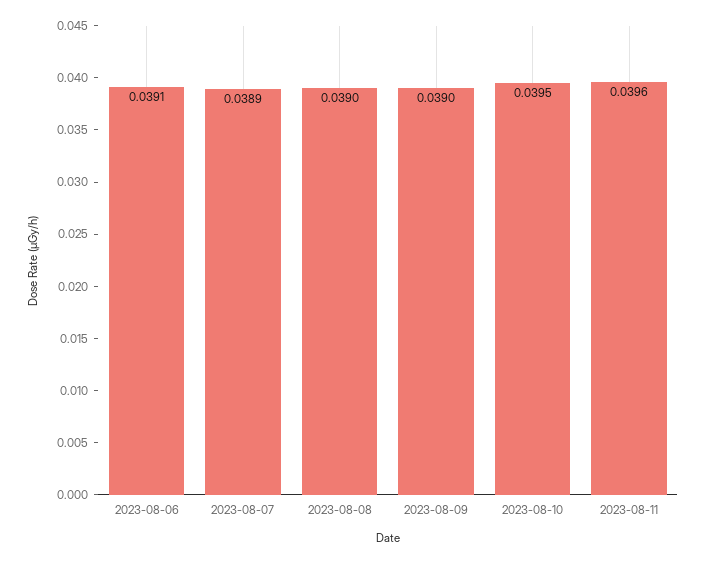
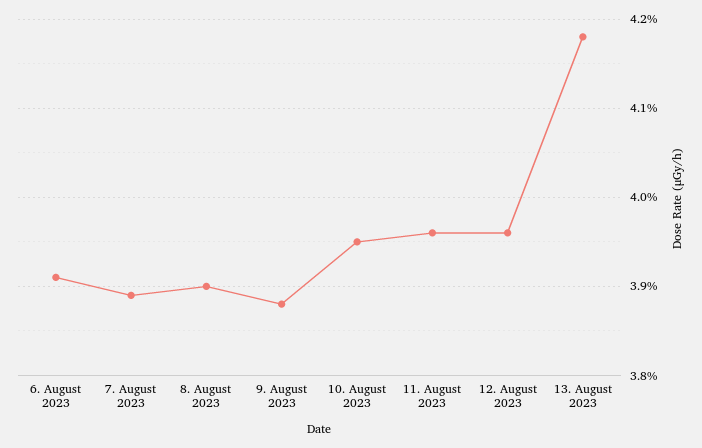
2023-08-09: 0.039 -> 0.0388
12. August 2023: none -> 0.0396
13. August 2023: none -> 0.0418

